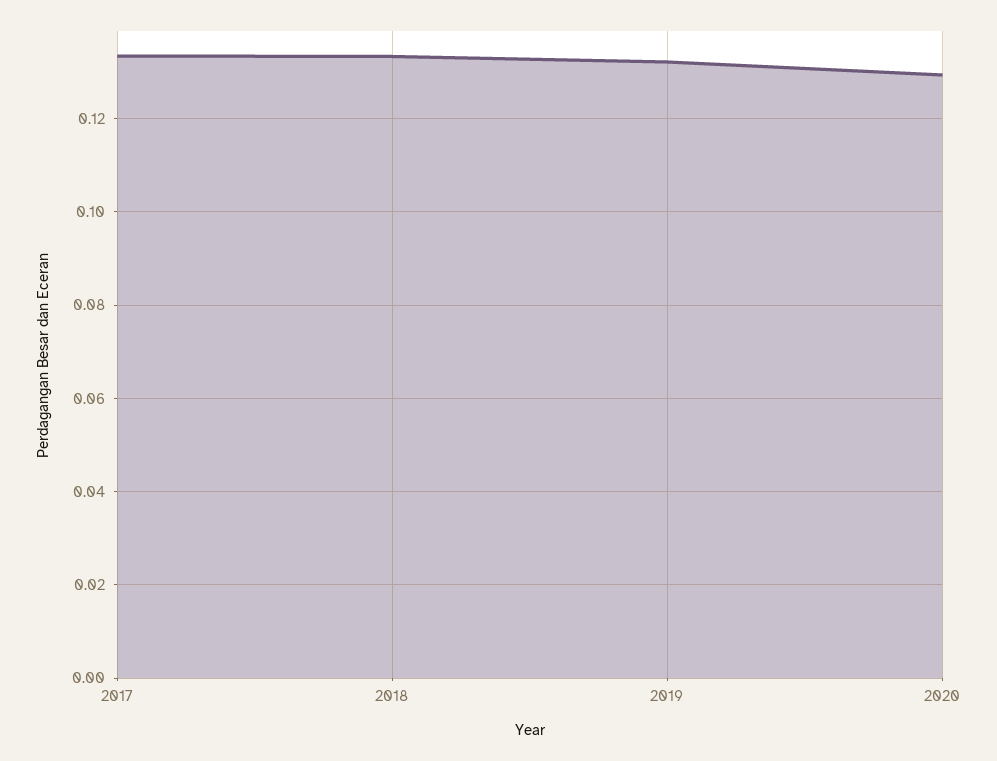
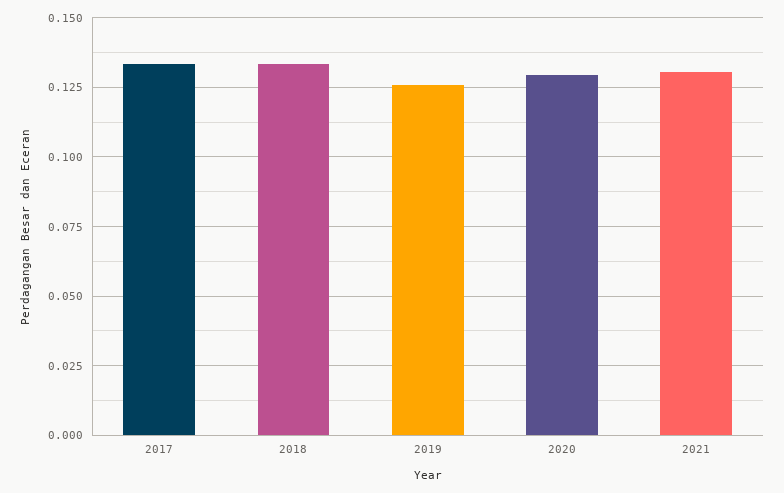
2019: 0.132 -> 0.125
2021: none -> 0.13

